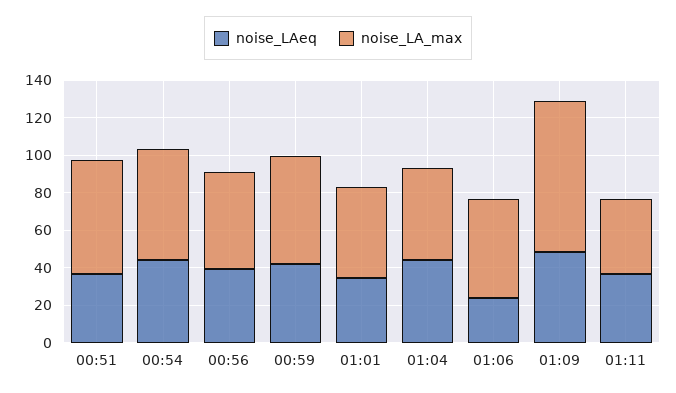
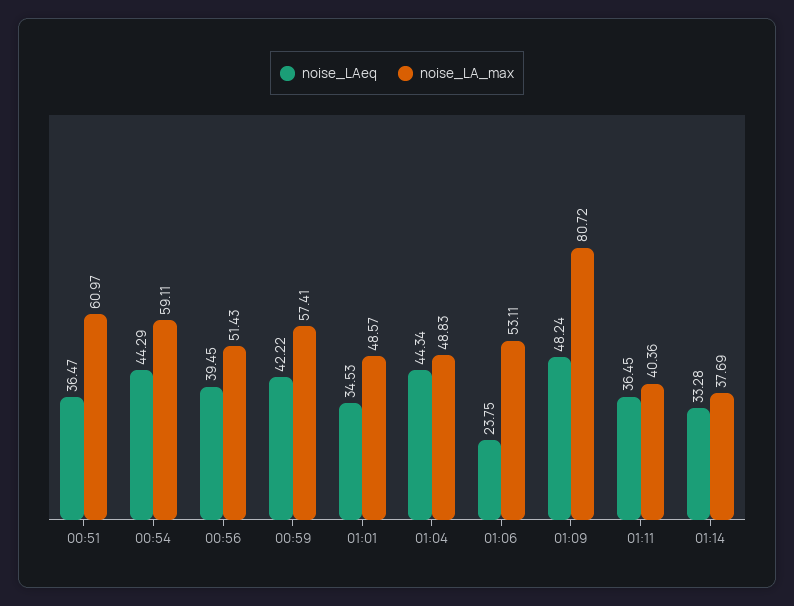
noise_LAeq, 01:14: none -> 33.28
noise_LA_max, 01:14: none -> 37.69

